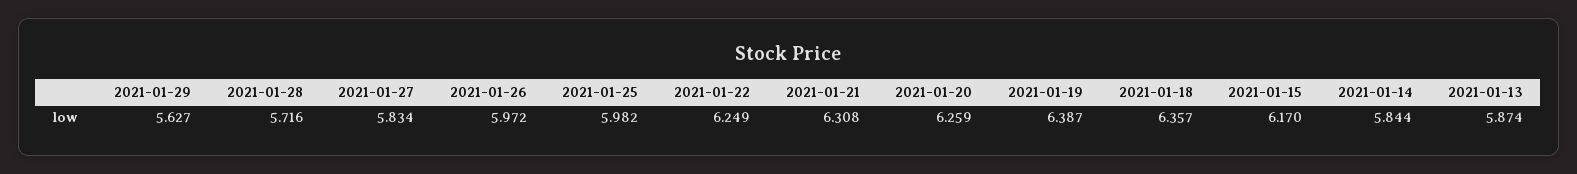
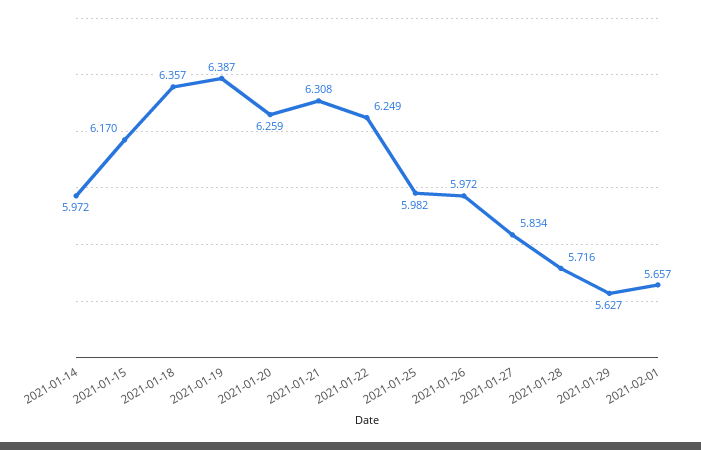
2021-01-14: 5.844 -> 5.972
2021-01-13: 5.874 -> none
2021-02-01: none -> 5.657

